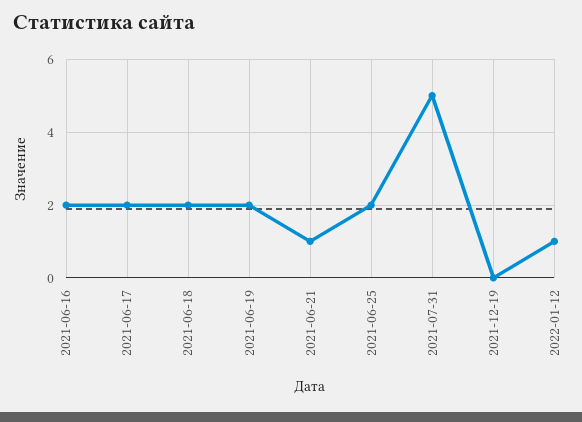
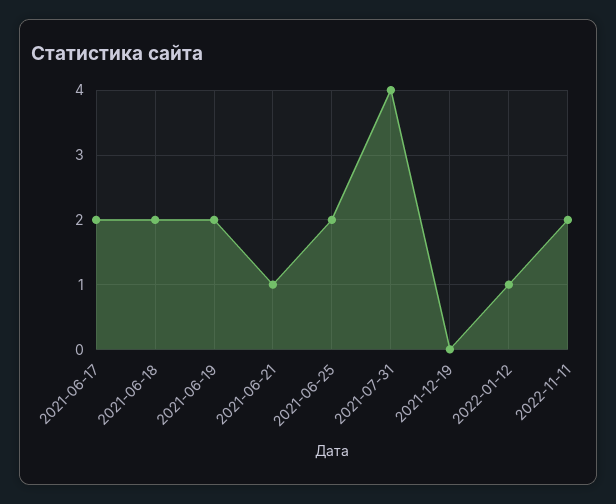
2021-06-16: 2 -> none
2021-07-31: 5 -> 4
2022-11-11: none -> 2

